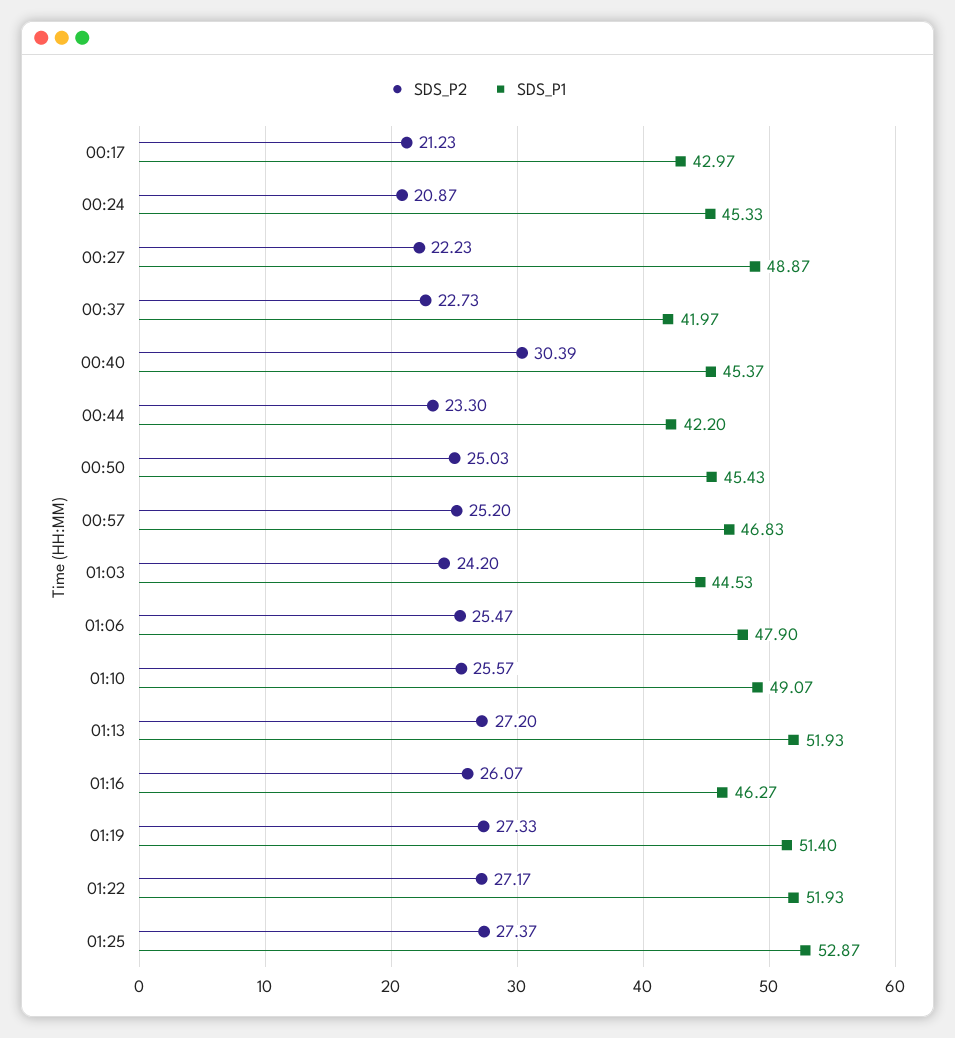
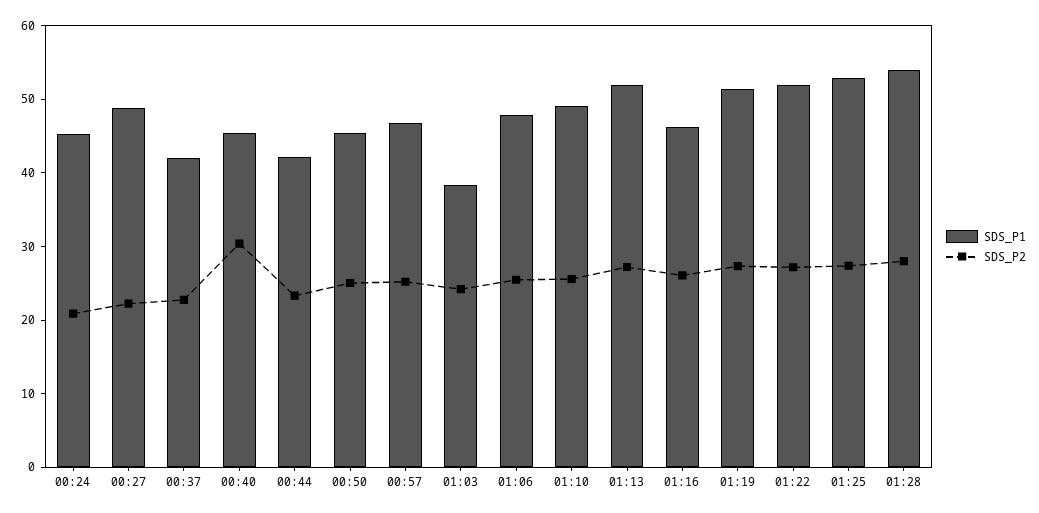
SDS_P2, 00:17: 21.23 -> none
SDS_P1, 00:17: 42.97 -> none
SDS_P1, 01:03: 44.53 -> 38
SDS_P1, 01:28: none -> 54
SDS_P2, 01:28: none -> 28

